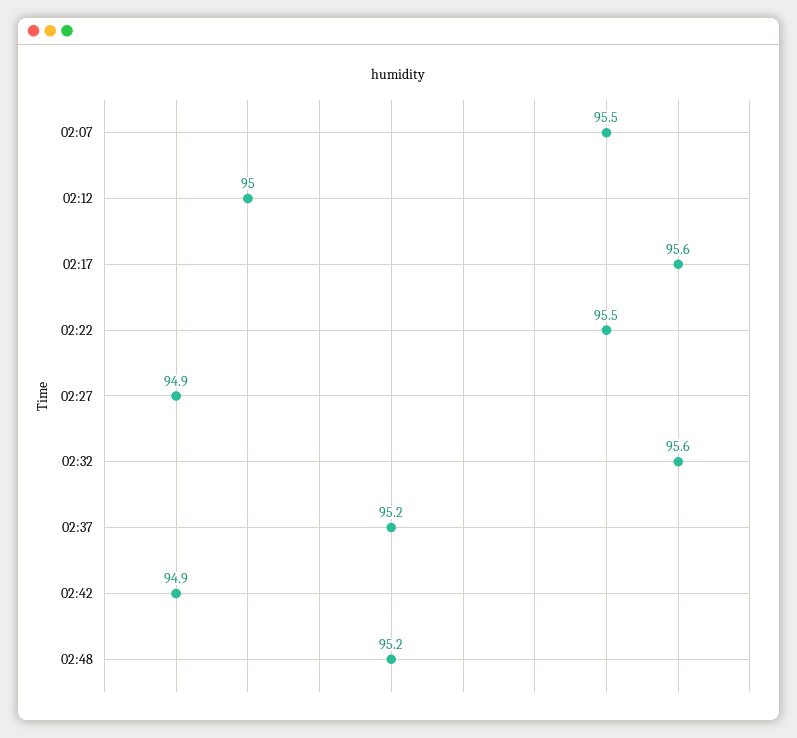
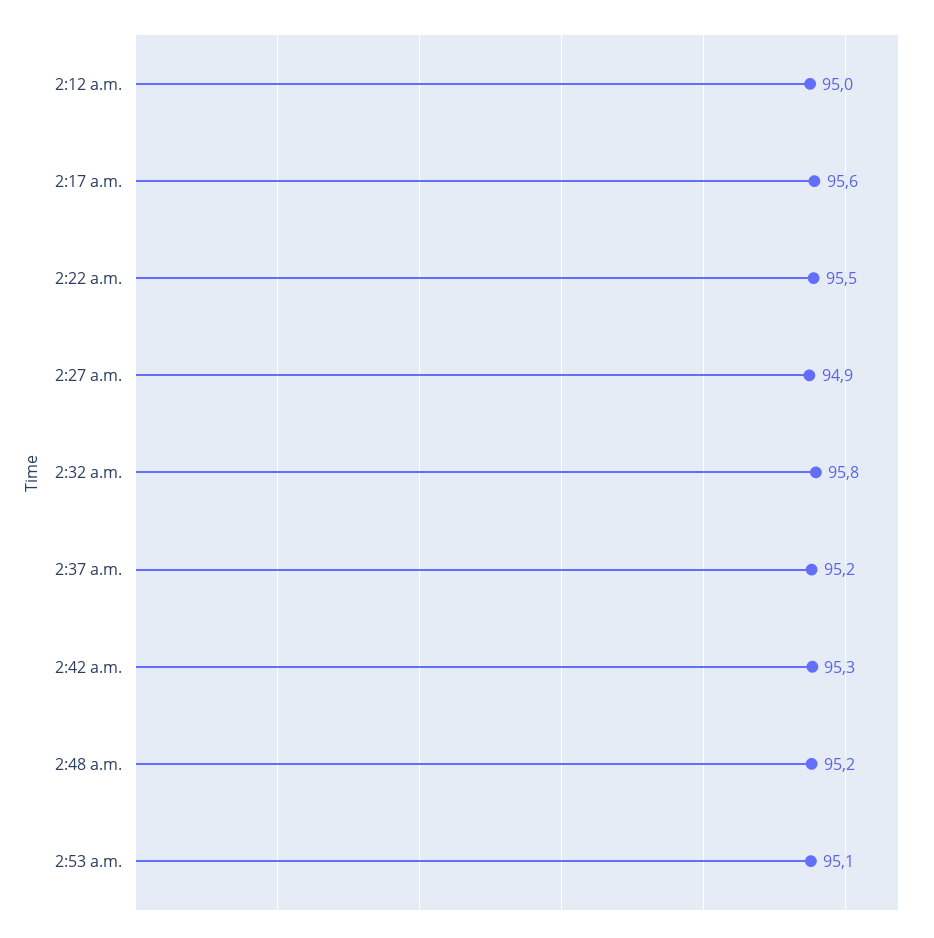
02:07: 95.5 -> none
02:32: 95.6 -> 95.8
02:42: 94.9 -> 95.3
2:53 a.m.: none -> 95.1

